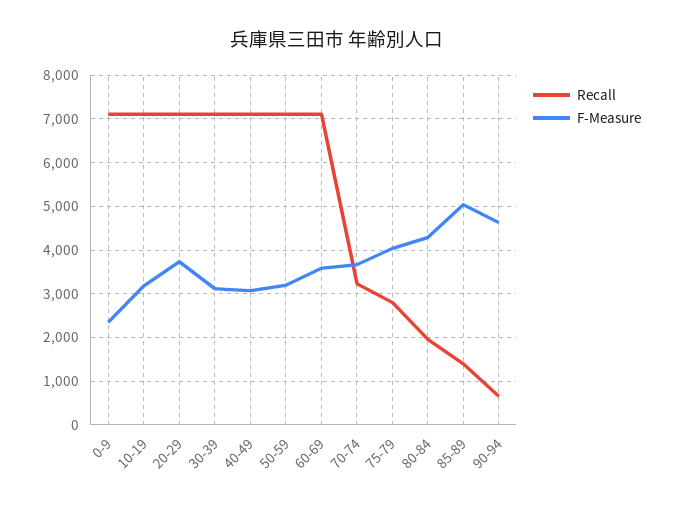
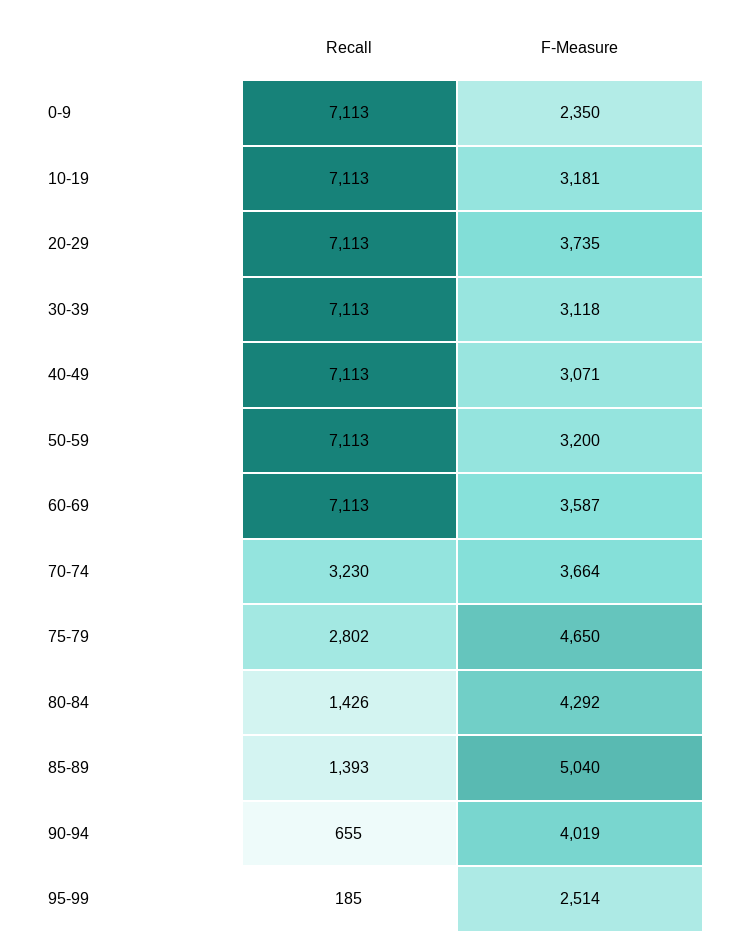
F-Measure, 75-79: 4000 -> 4650
Recall, 80-84: 2000 -> 1426
F-Measure, 90-94: 4600 -> 4019
Recall, 95-99: none -> 185
F-Measure, 95-99: none -> 2514

